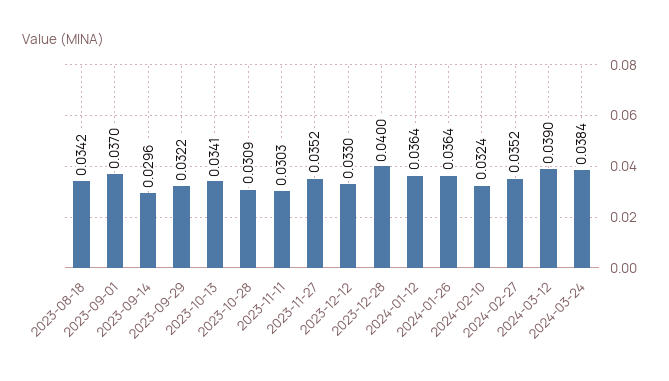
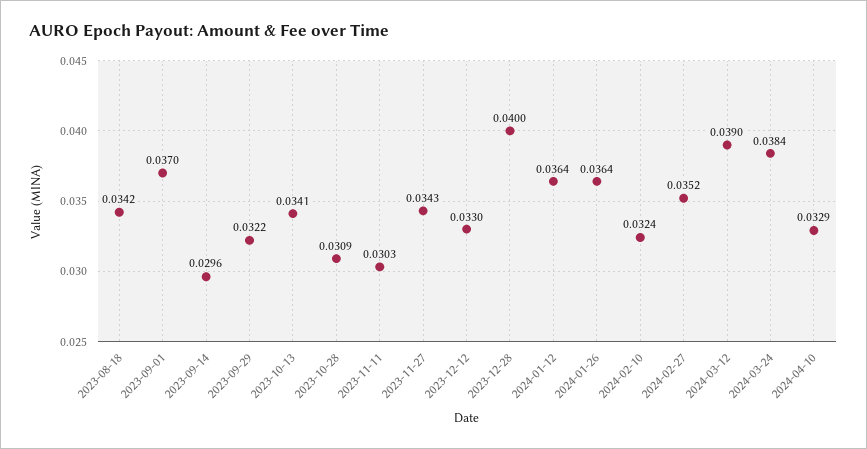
2023-11-27: 0.0352 -> 0.0343
2024-04-10: none -> 0.0329

